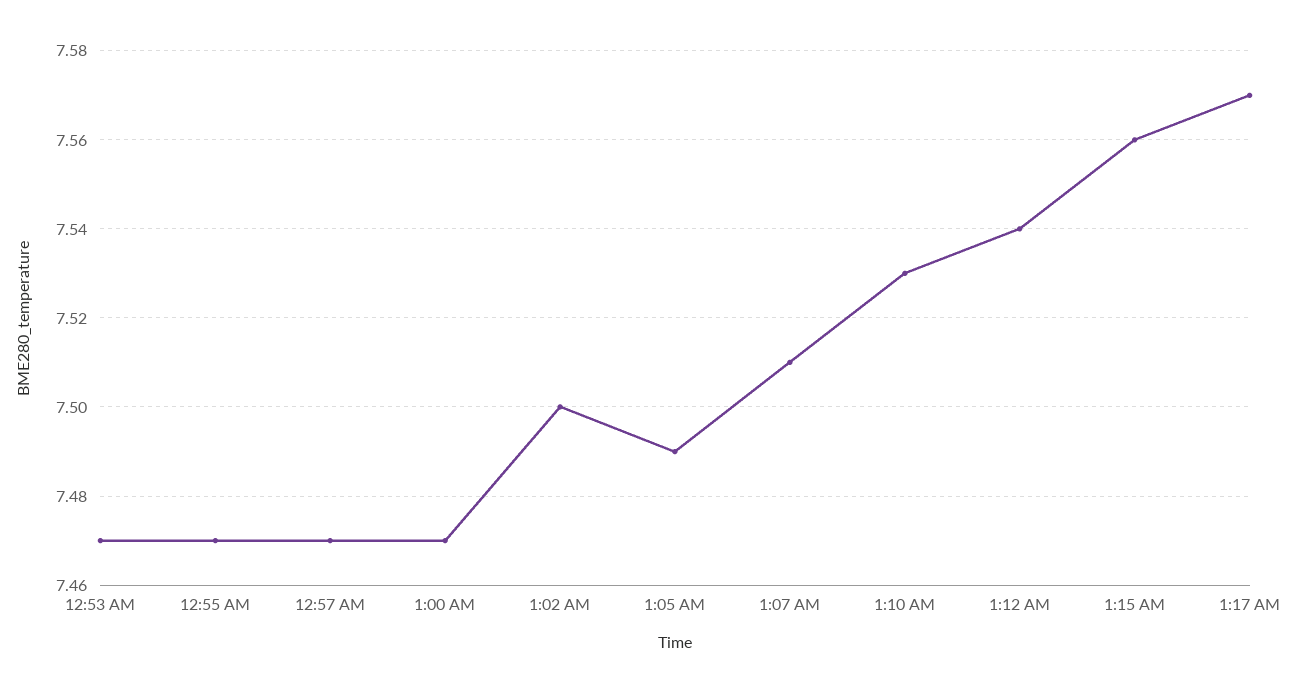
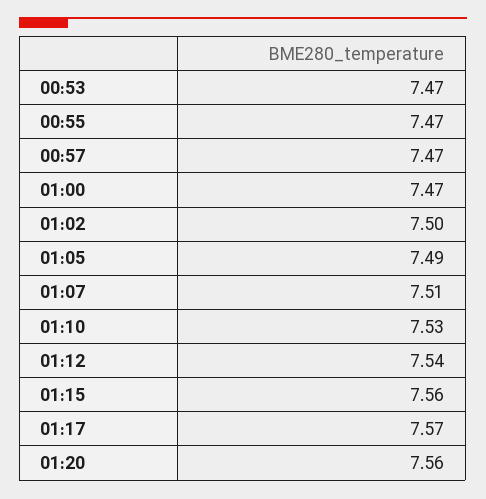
01:20: none -> 7.56

